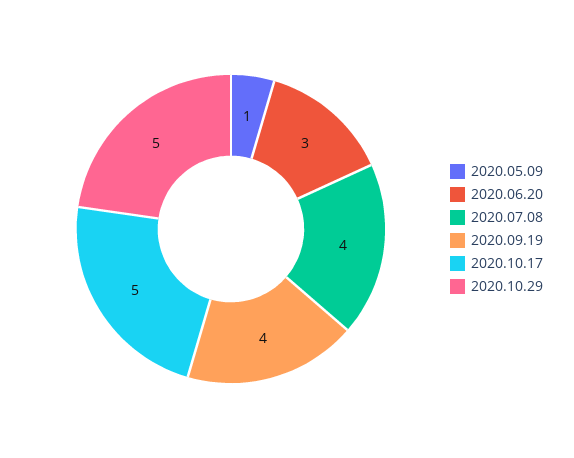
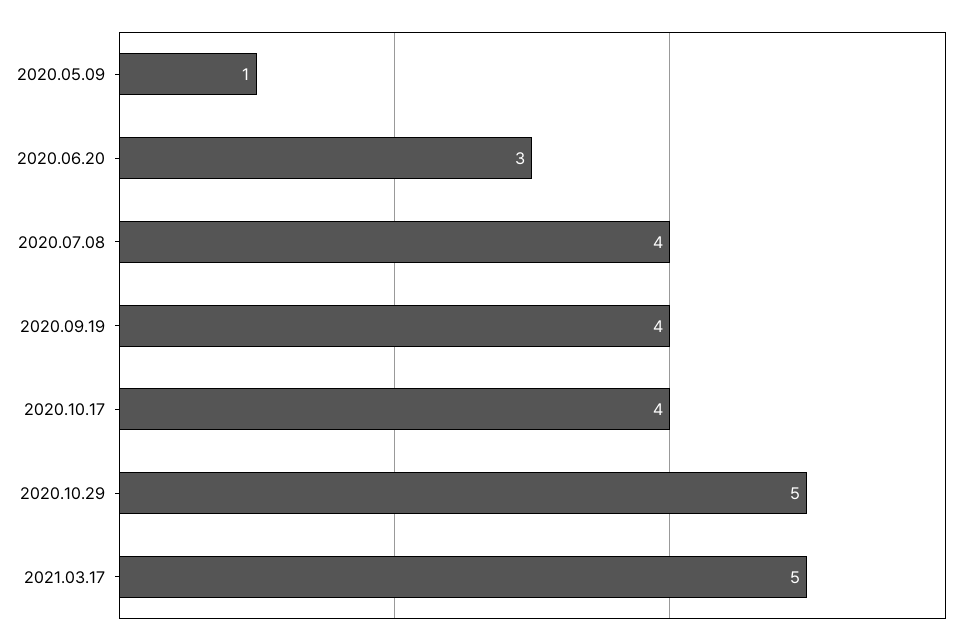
2020.10.17: 5 -> 4
2021.03.17: none -> 5

